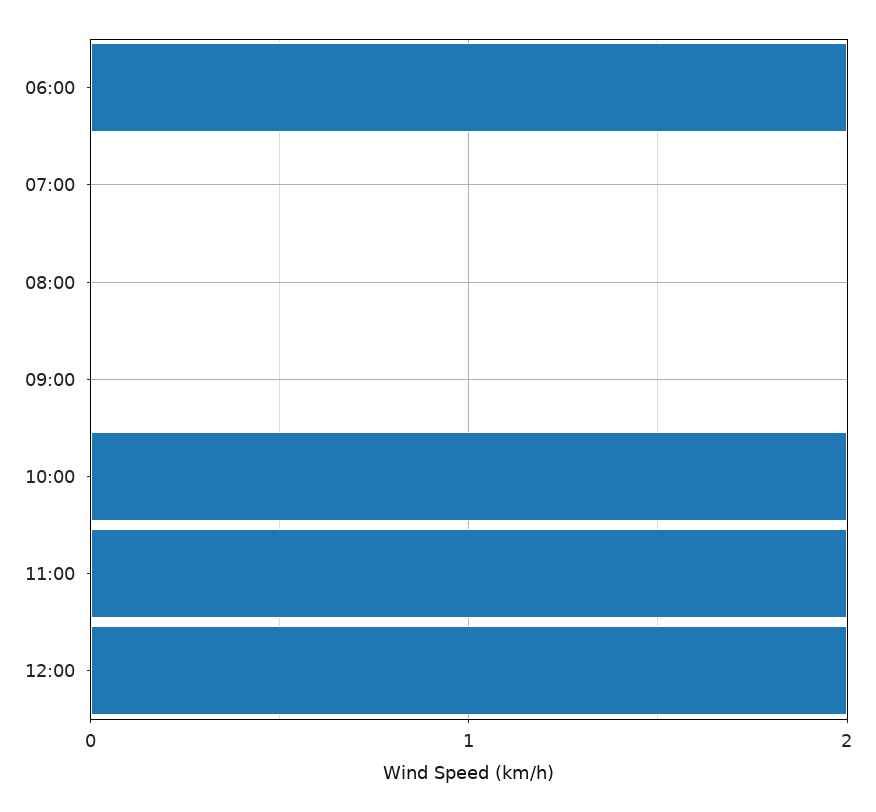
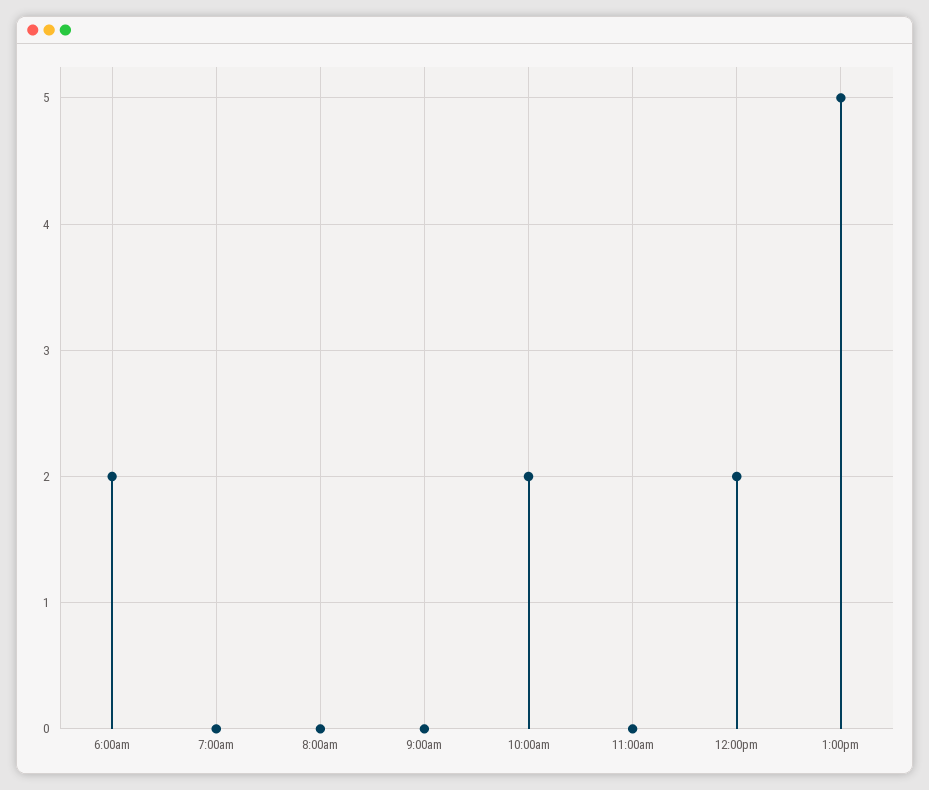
11:00: 2 -> 0
1:00pm: none -> 5

